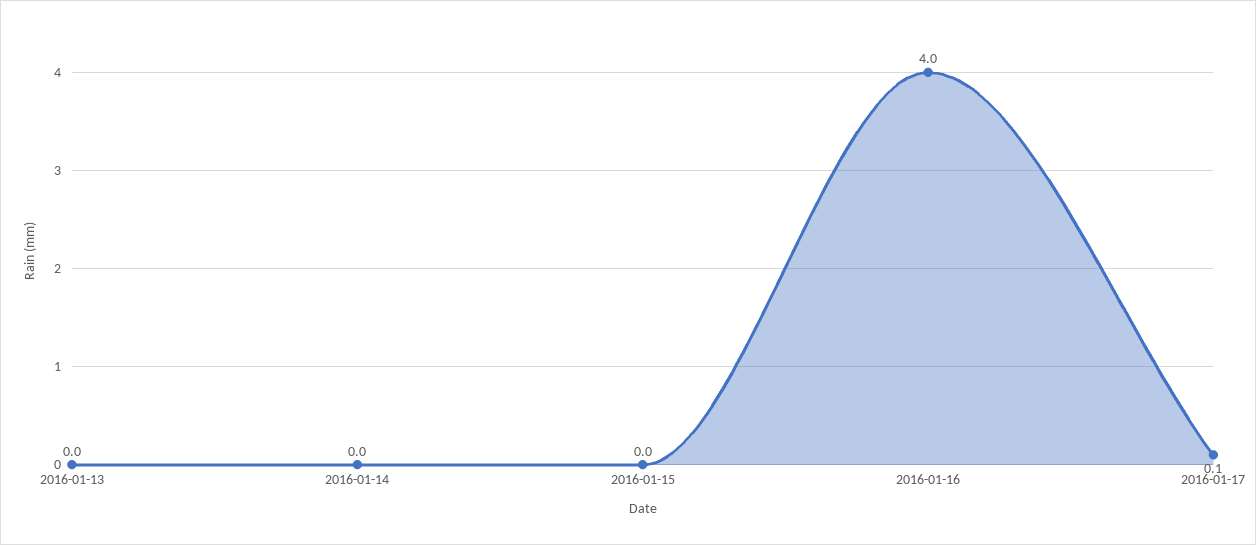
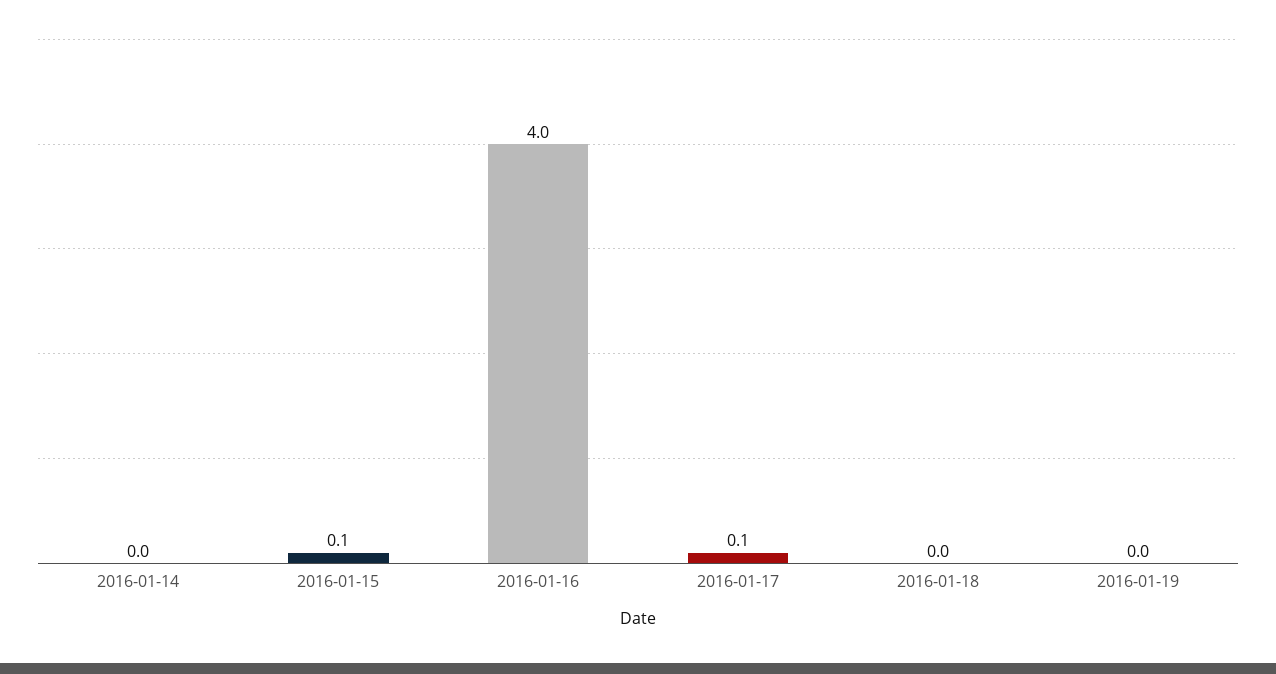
2016-01-13: 0 -> none
2016-01-15: 0 -> 0.1
2016-01-18: none -> 0
2016-01-19: none -> 0

